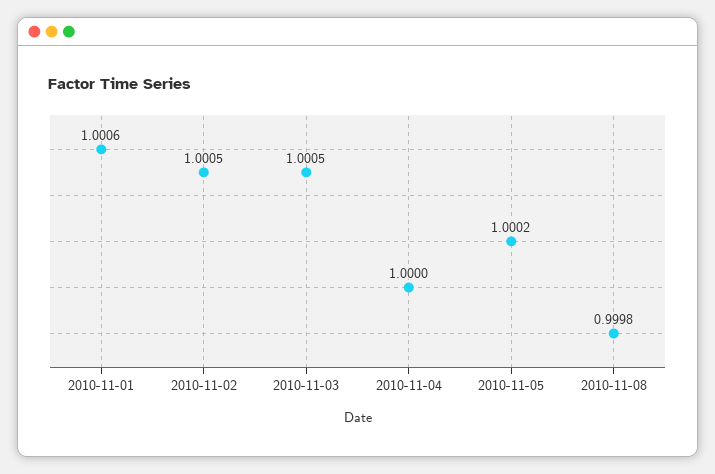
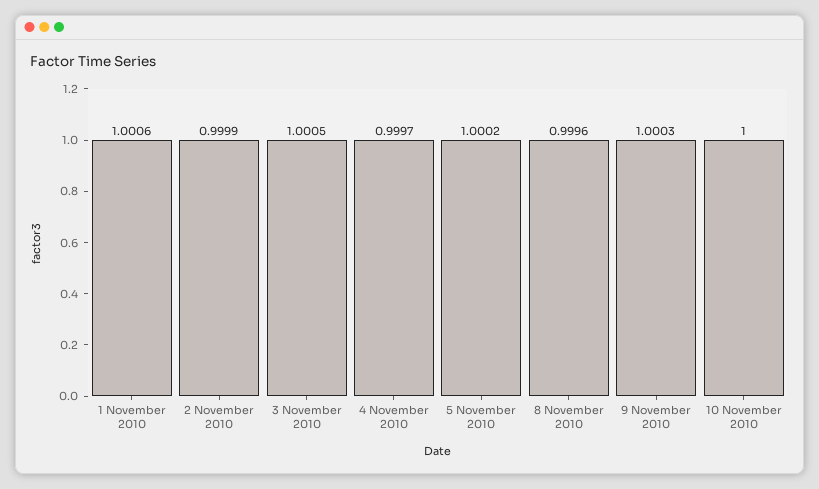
2010-11-02: 1.0005 -> 0.9999
2010-11-04: 1 -> 0.9997
2010-11-08: 0.9998 -> 0.9996
9 November 2010: none -> 1.0003
10 November 2010: none -> 1

